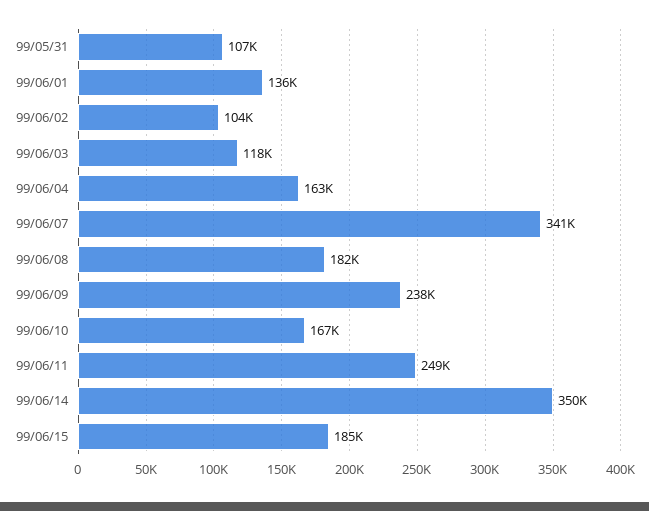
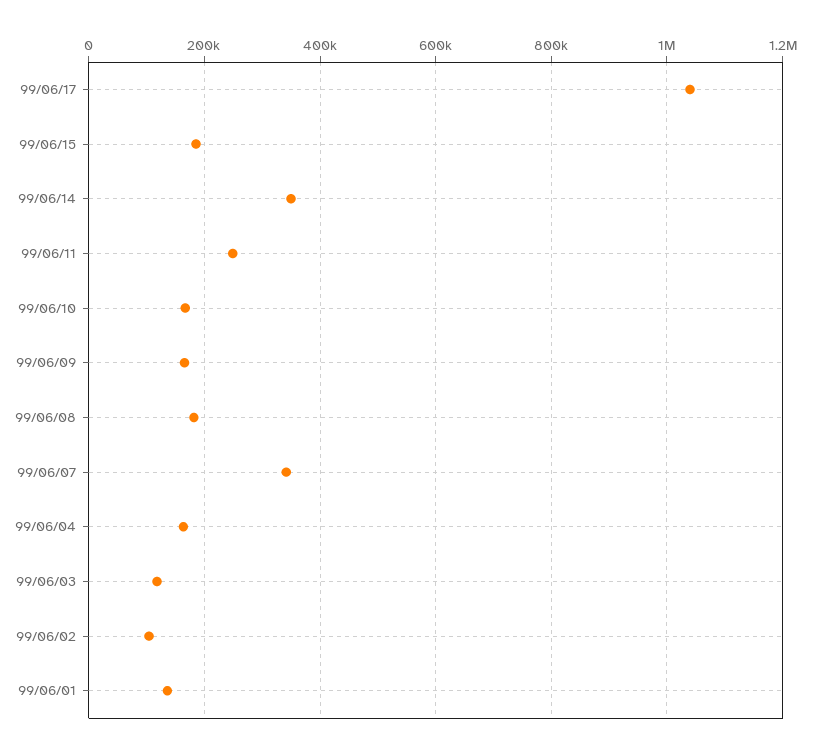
99/05/31: 107000 -> none
99/06/09: 238000 -> 160000
99/06/17: none -> 1040000

